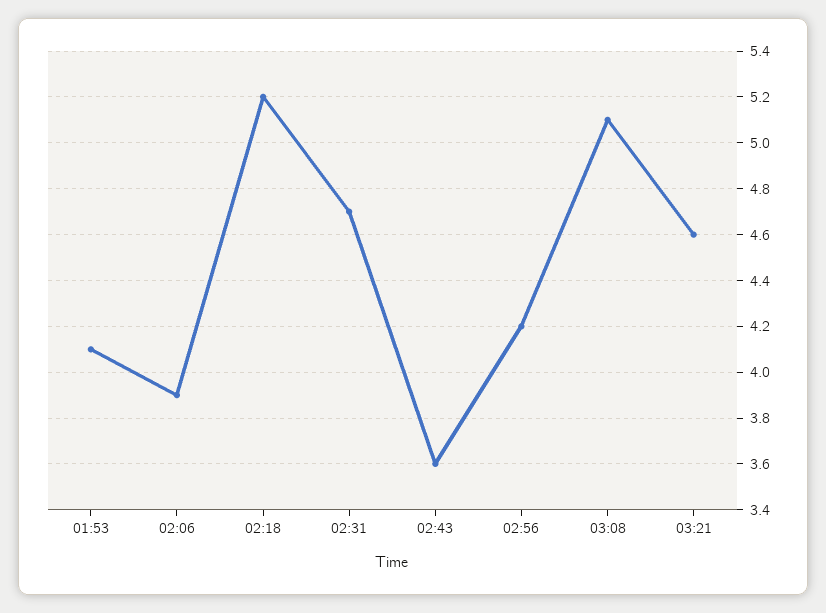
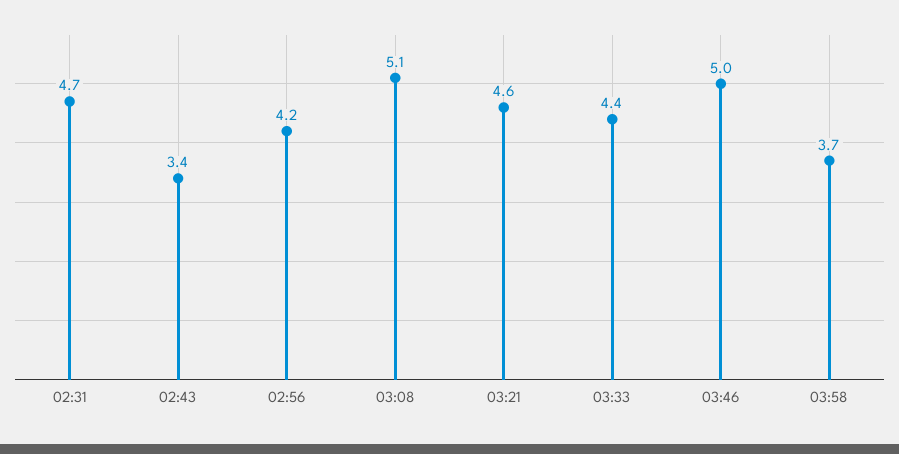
01:53: 4.1 -> none
02:06: 3.9 -> none
02:18: 5.2 -> none
02:43: 3.6 -> 3.4
03:33: none -> 4.4
03:46: none -> 5
03:58: none -> 3.7

